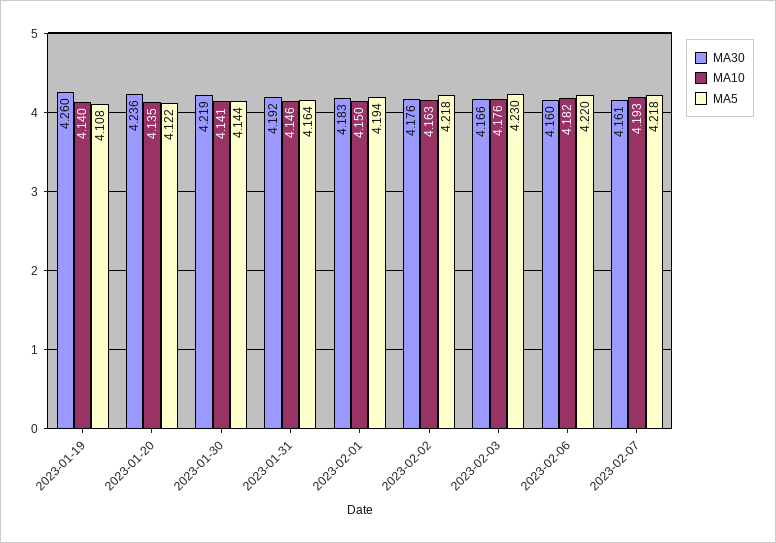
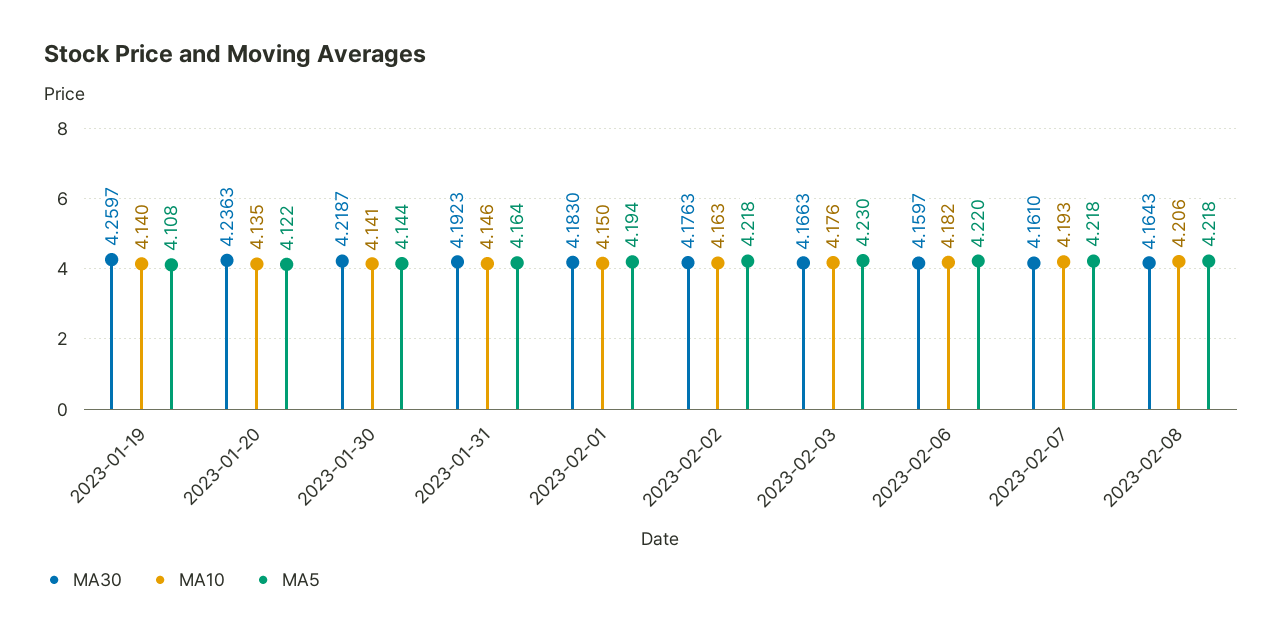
MA30, 2023-02-08: none -> 4.1643
MA10, 2023-02-08: none -> 4.206
MA5, 2023-02-08: none -> 4.218

